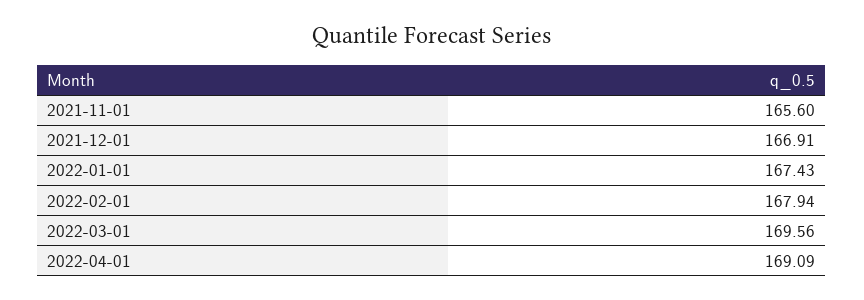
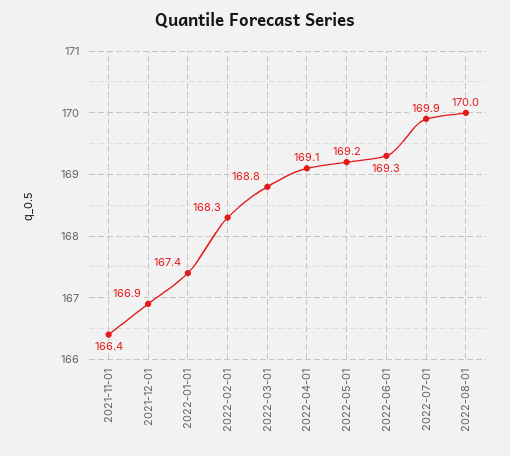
2021-11-01: 165.6 -> 166.4
2022-02-01: 167.94 -> 168.3
2022-03-01: 169.56 -> 168.8
2022-05-01: none -> 169.2
2022-06-01: none -> 169.3
2022-07-01: none -> 169.9
2022-08-01: none -> 170

